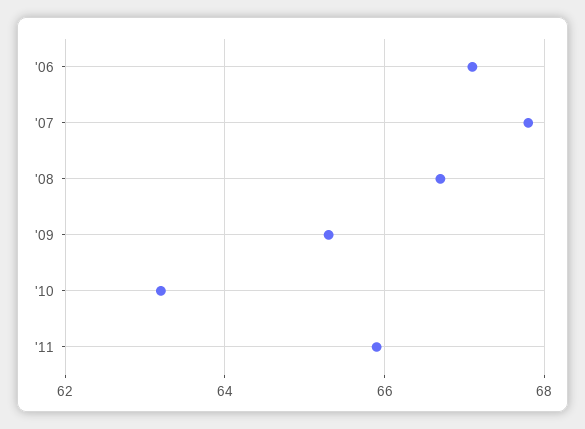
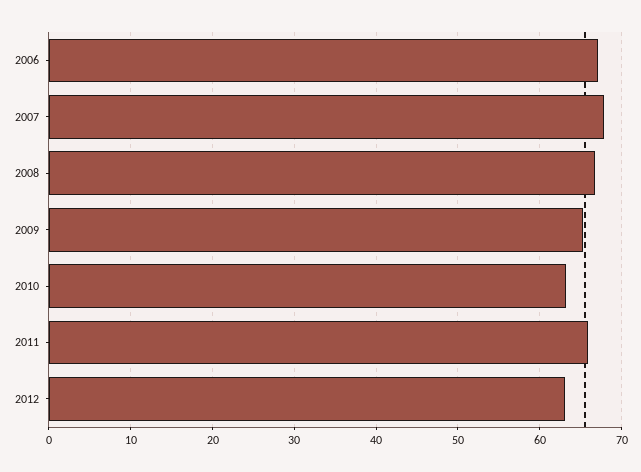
2012: none -> 63

